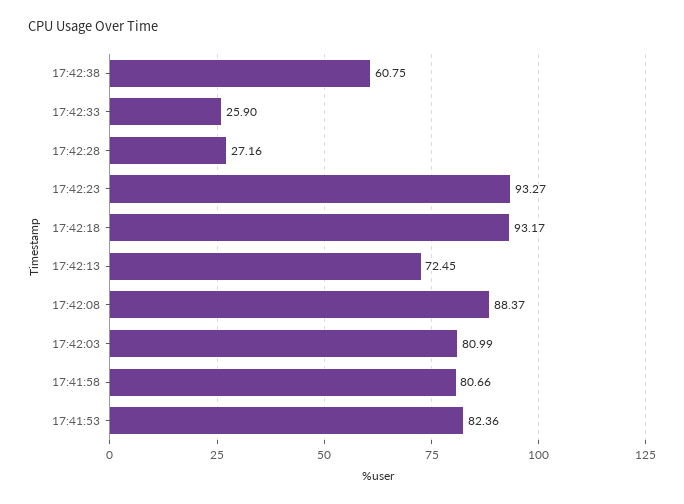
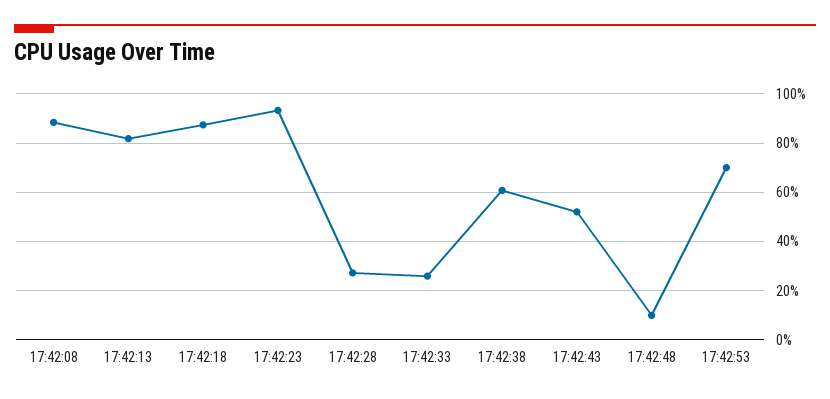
17:42:18: 93.17 -> 87.5
17:42:13: 72.45 -> 82.5
17:42:03: 80.99 -> none
17:41:58: 80.66 -> none
17:41:53: 82.36 -> none
17:42:43: none -> 52.5
17:42:48: none -> 10
17:42:53: none -> 70

